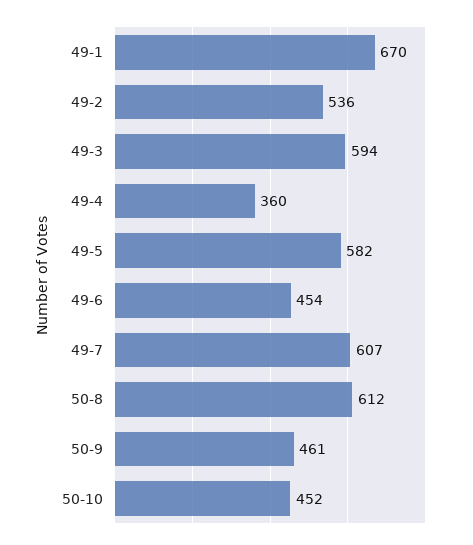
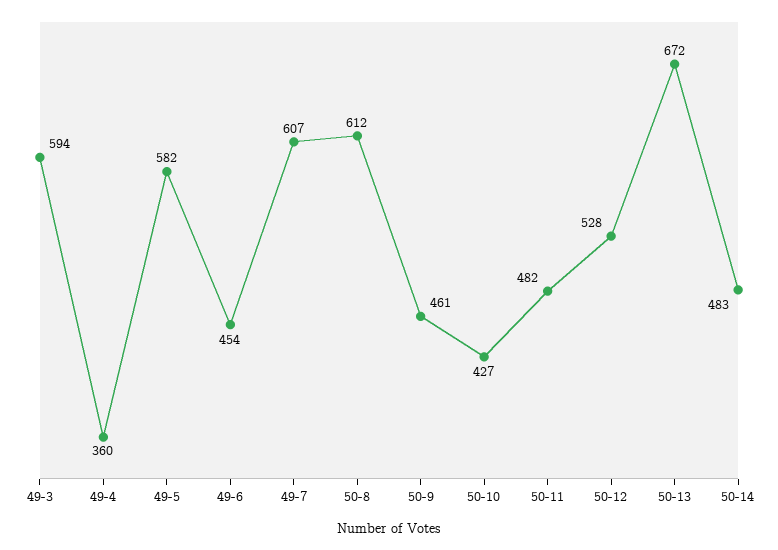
49-1: 670 -> none
49-2: 536 -> none
50-10: 452 -> 427
50-11: none -> 482
50-12: none -> 528
50-13: none -> 672
50-14: none -> 483

